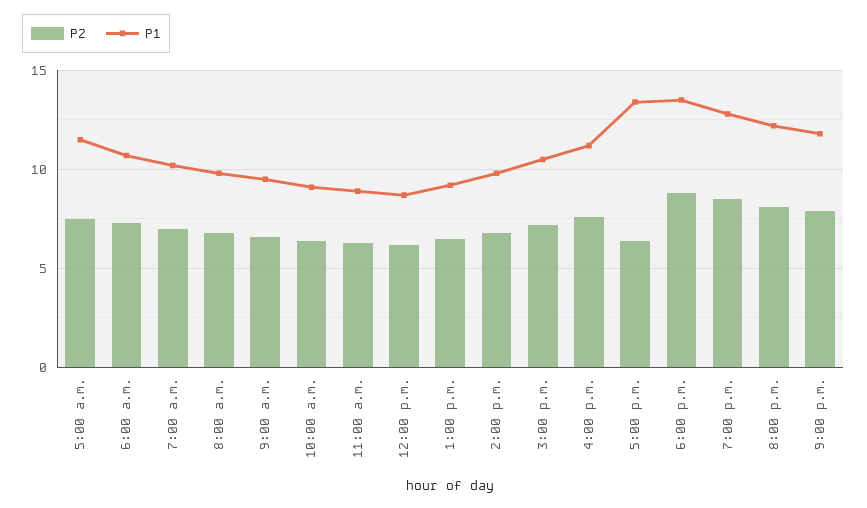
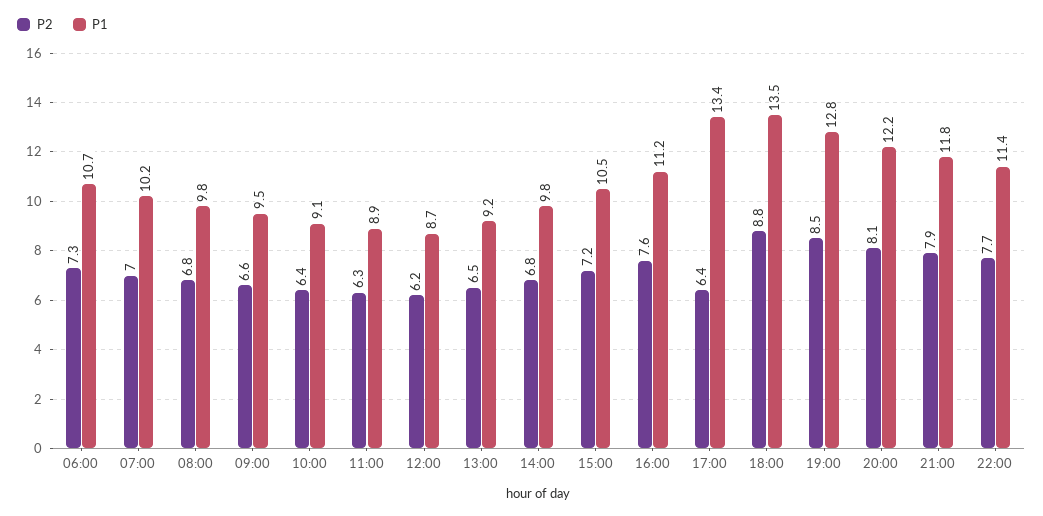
P2, 5:00 a.m.: 7.5 -> none
P1, 5:00 a.m.: 11.5 -> none
P2, 22:00: none -> 7.7
P1, 22:00: none -> 11.4

